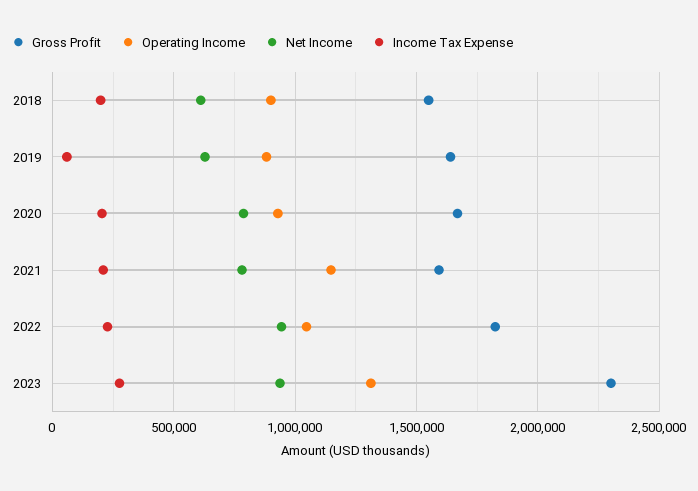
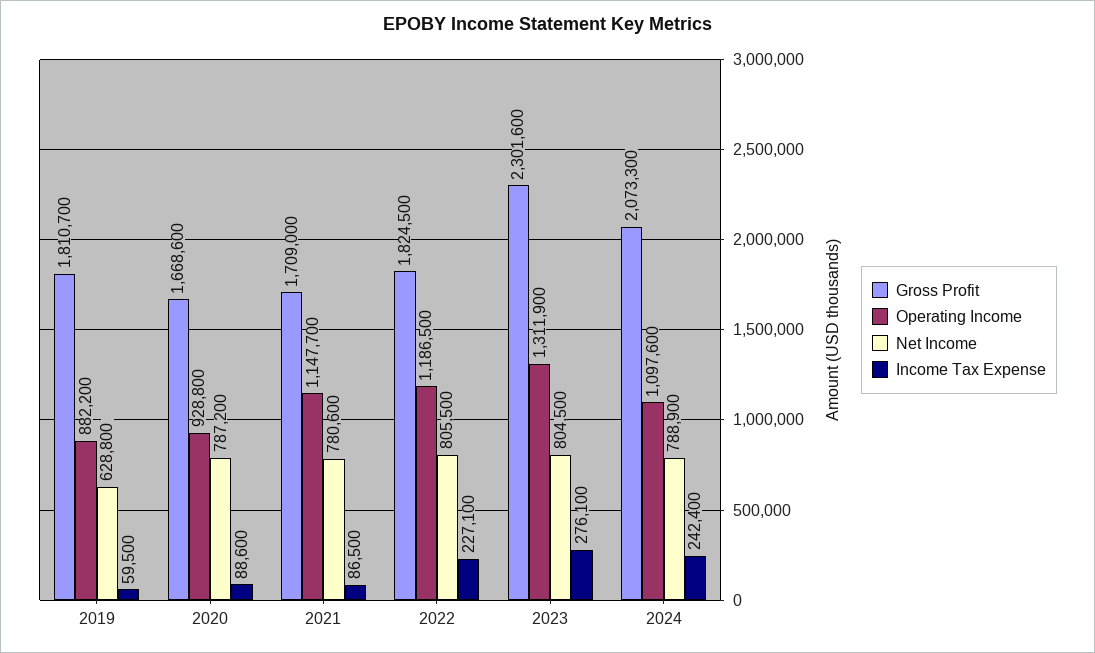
Gross Profit, 2018: 1550000 -> none
Operating Income, 2018: 900000 -> none
Net Income, 2018: 600000 -> none
Income Tax Expense, 2018: 200000 -> none
Gross Profit, 2019: 1650000 -> 1810700
Income Tax Expense, 2020: 200000 -> 88600
Gross Profit, 2021: 1600000 -> 1709000
Income Tax Expense, 2021: 200000 -> 86500
Operating Income, 2022: 1050000 -> 1186500
Net Income, 2022: 950000 -> 805500
Net Income, 2023: 950000 -> 804500
Gross Profit, 2024: none -> 2073300
Operating Income, 2024: none -> 1097600
Net Income, 2024: none -> 788900
Income Tax Expense, 2024: none -> 242400

